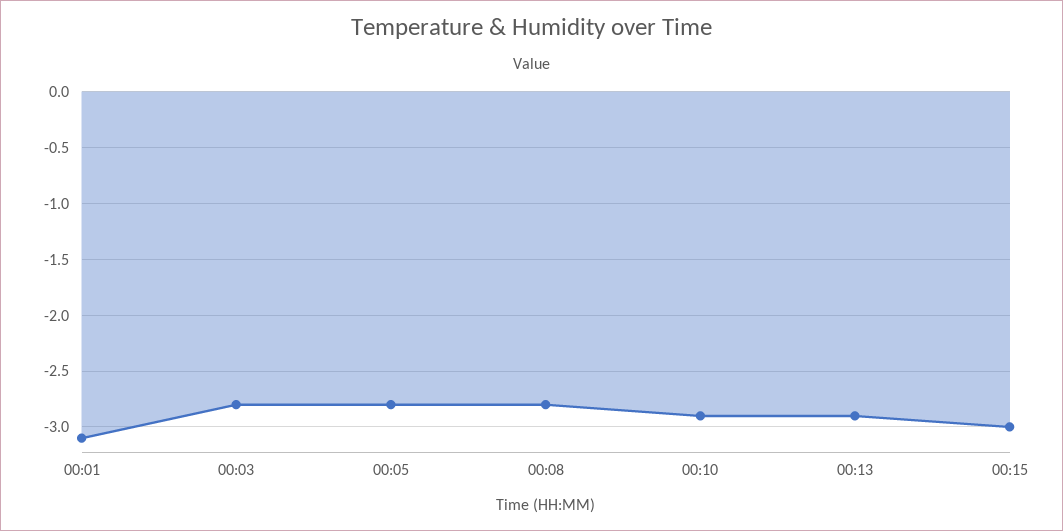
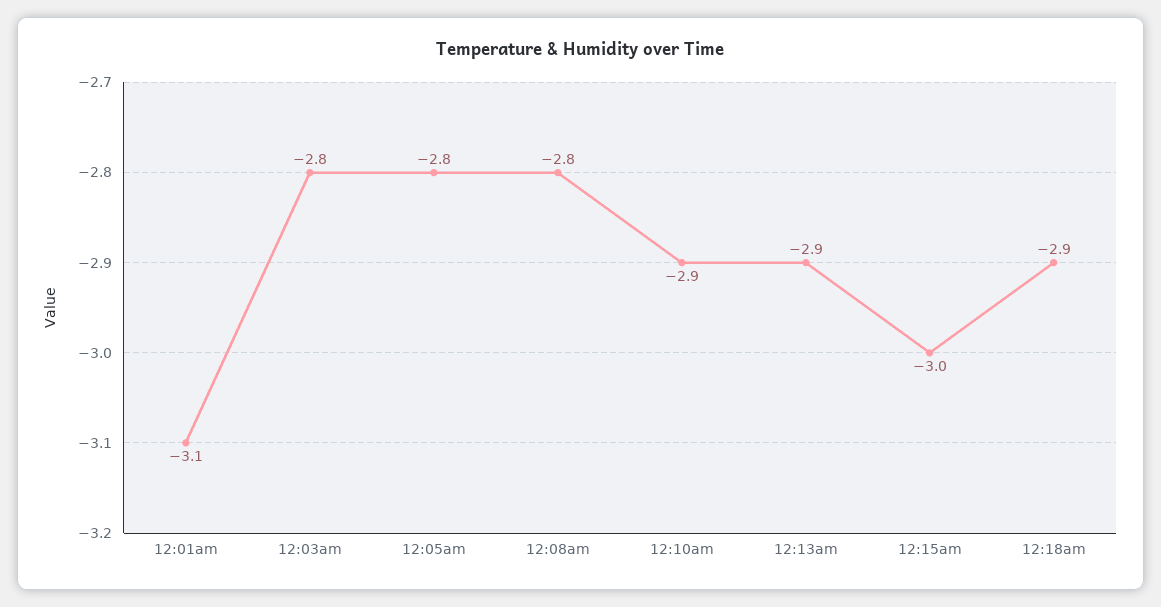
12:18am: none -> -2.9

